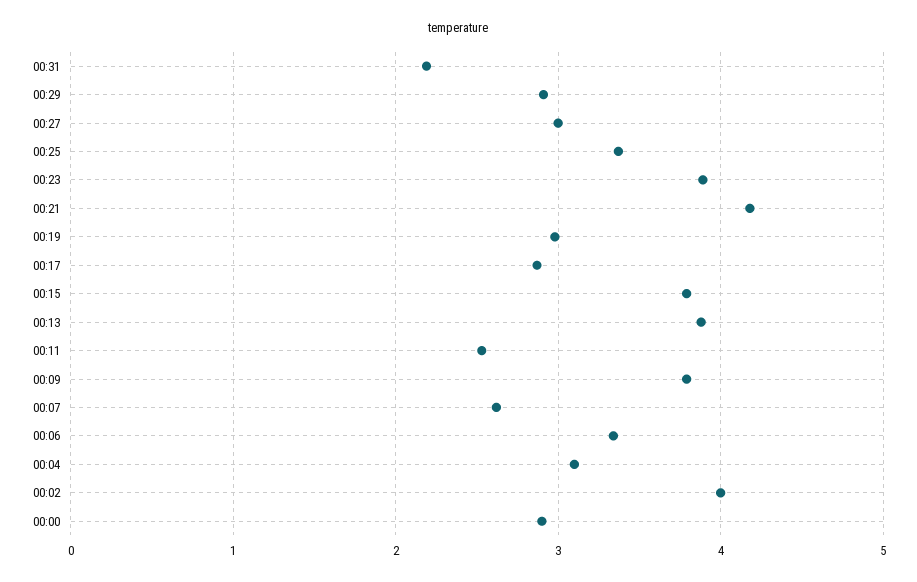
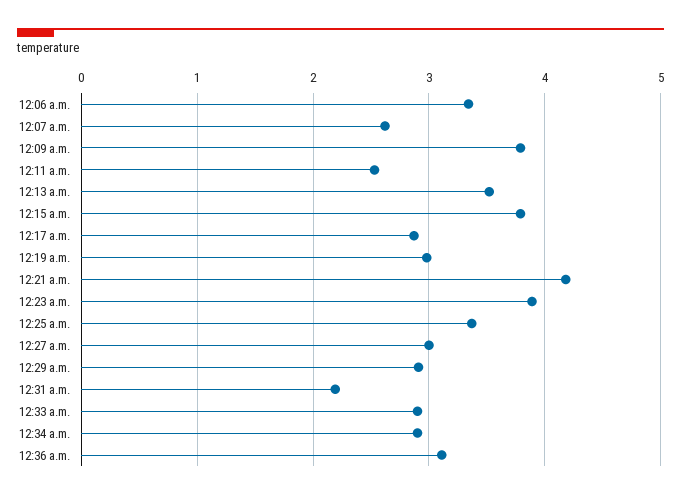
00:13: 3.9 -> 3.5
00:04: 3.1 -> none
00:02: 4 -> none
00:00: 2.9 -> none
12:33 a.m.: none -> 2.9
12:34 a.m.: none -> 2.9
12:36 a.m.: none -> 3.1

